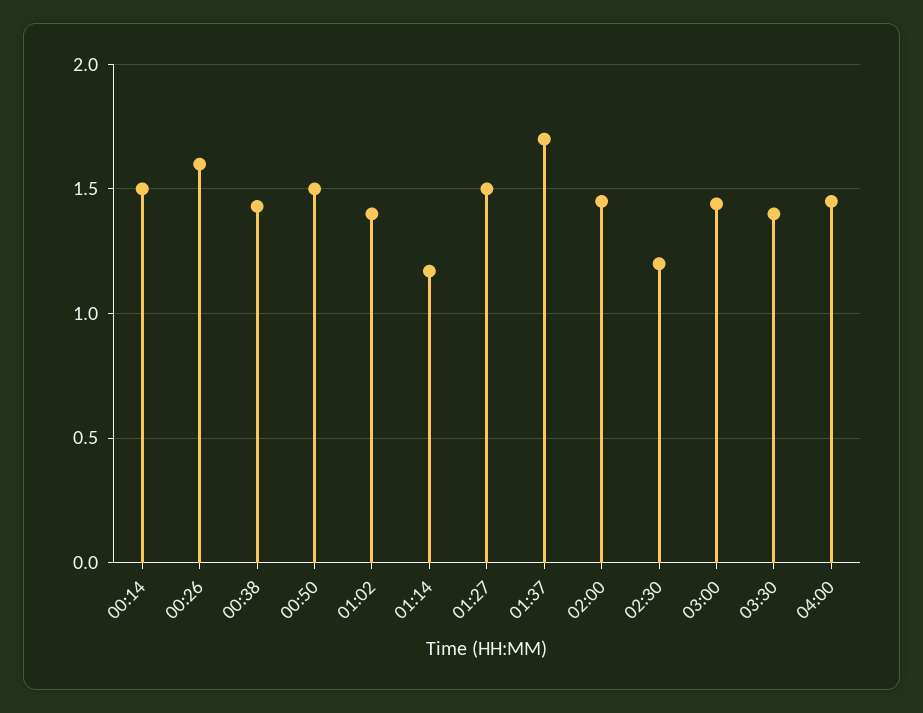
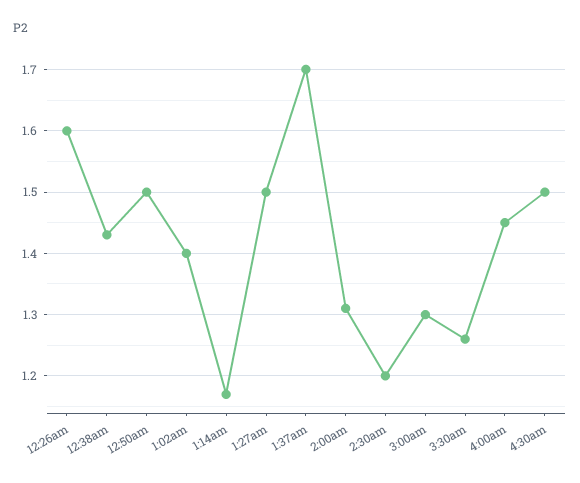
00:14: 1.5 -> none
02:00: 1.45 -> 1.31
03:00: 1.45 -> 1.3
03:30: 1.4 -> 1.26
4:30am: none -> 1.5

